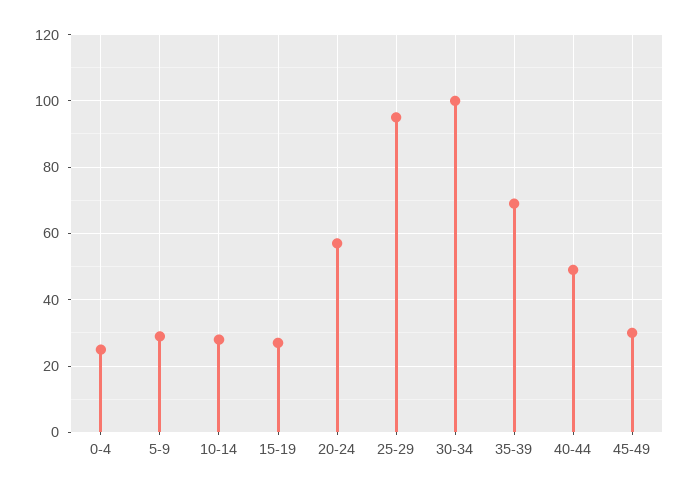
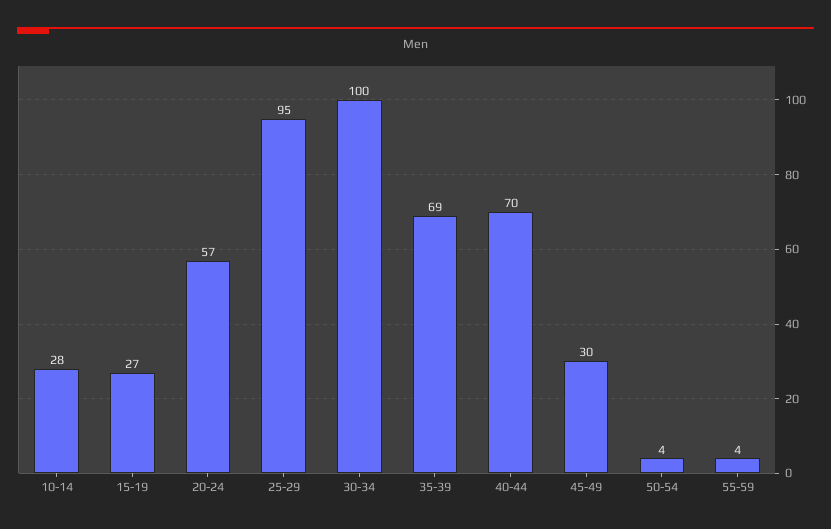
0-4: 25 -> none
5-9: 30 -> none
40-44: 50 -> 70
50-54: none -> 4
55-59: none -> 4

